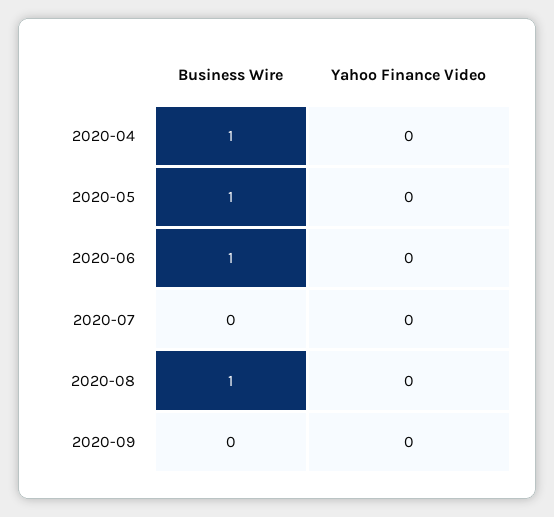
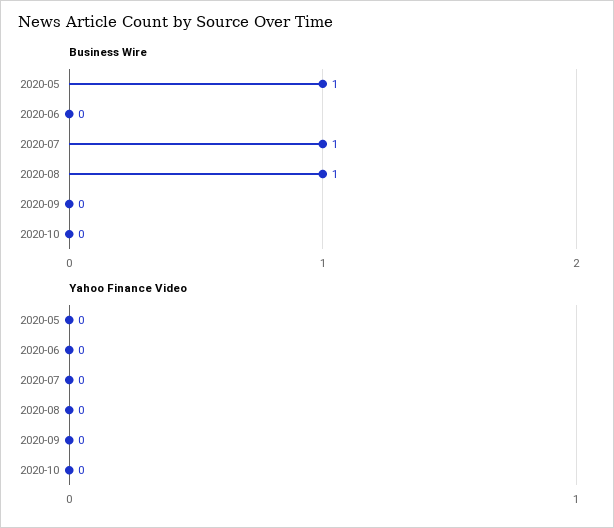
Business Wire, 2020-04: 1 -> none
Yahoo Finance Video, 2020-04: 0 -> none
Business Wire, 2020-06: 1 -> 0
Business Wire, 2020-07: 0 -> 1
Business Wire, 2020-10: none -> 0
Yahoo Finance Video, 2020-10: none -> 0

